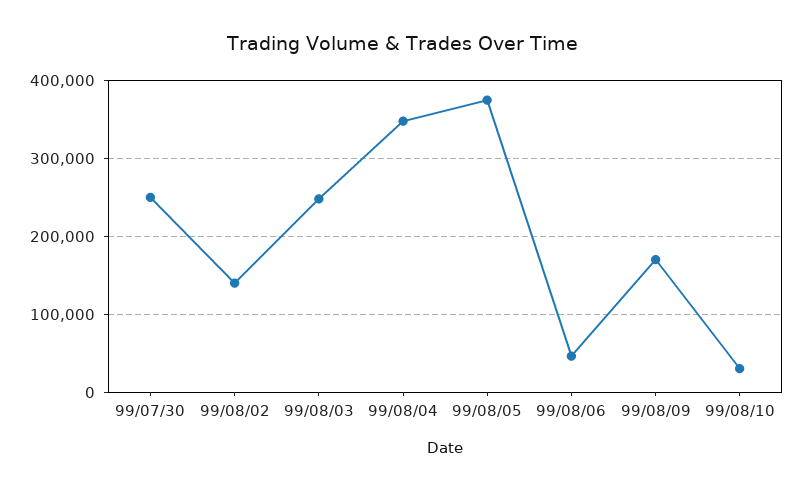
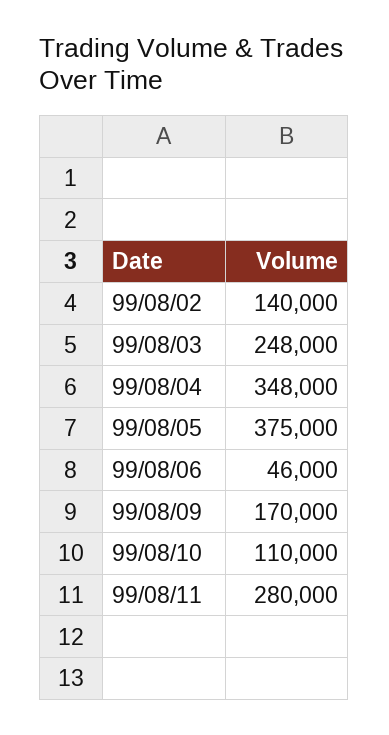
99/07/30: 250000 -> none
99/08/10: 30000 -> 110000
99/08/11: none -> 280000

